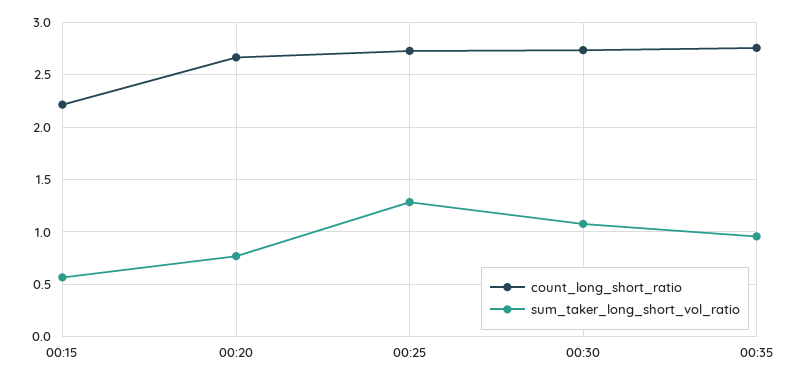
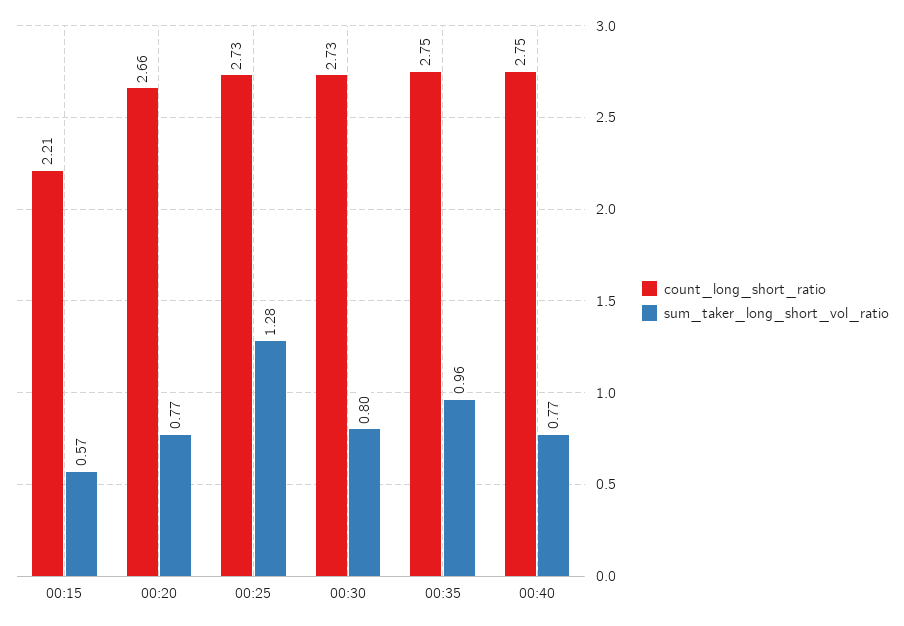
sum_taker_long_short_vol_ratio, 00:30: 1.1 -> 0.8
count_long_short_ratio, 00:40: none -> 2.75
sum_taker_long_short_vol_ratio, 00:40: none -> 0.77

